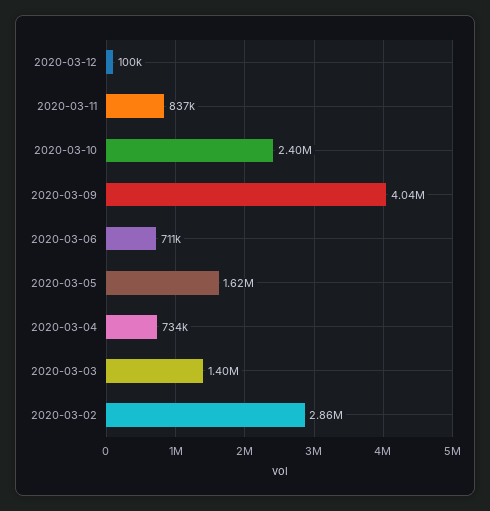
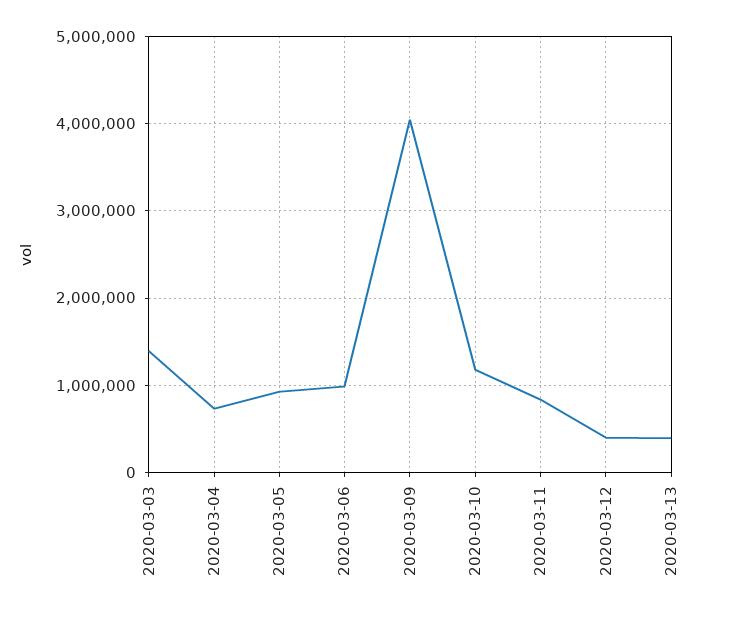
2020-03-12: 100000 -> 400000
2020-03-10: 2400000 -> 1200000
2020-03-06: 711000 -> 1000000
2020-03-05: 1620000 -> 900000
2020-03-02: 2860000 -> none
2020-03-13: none -> 400000

